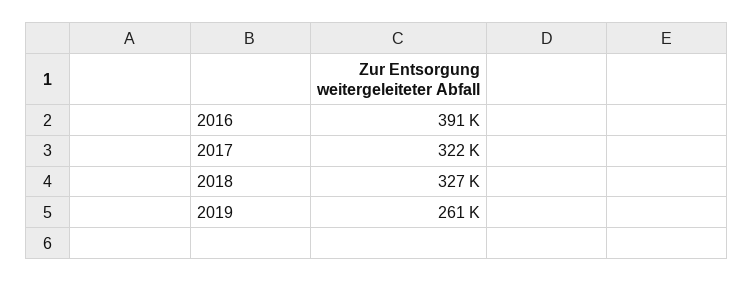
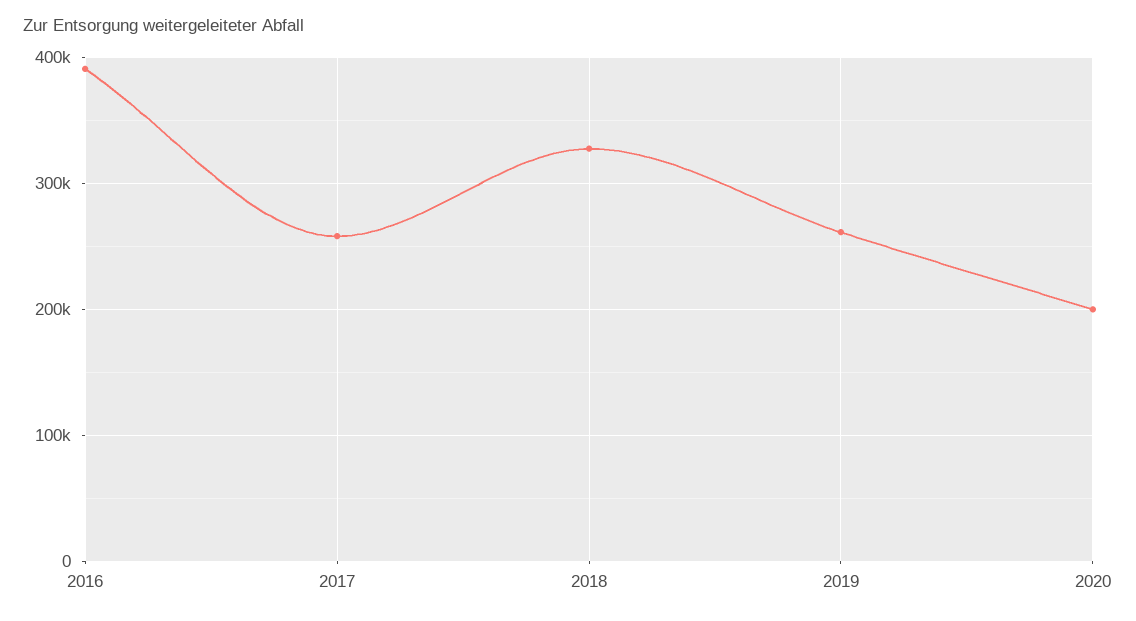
2017: 322000 -> 260000
2020: none -> 200000

